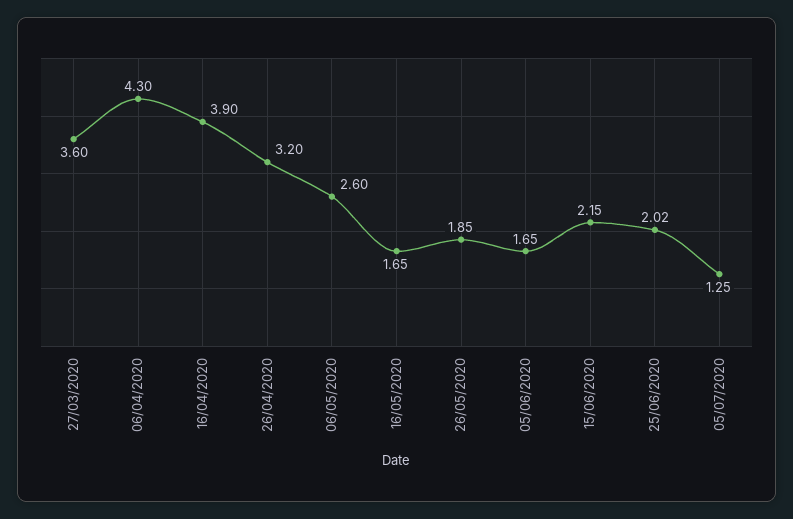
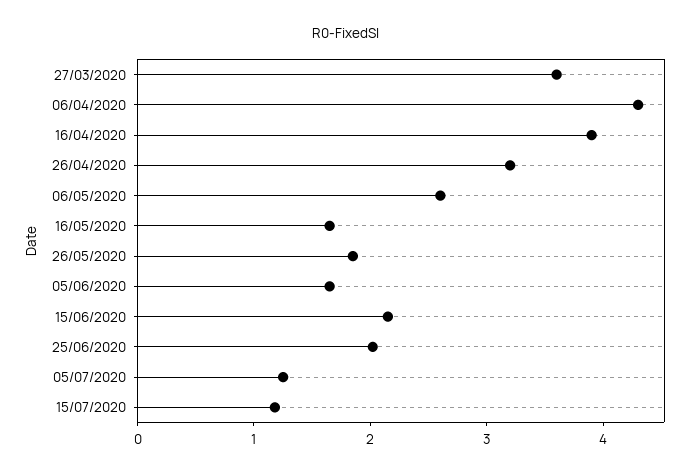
15/07/2020: none -> 1.2

